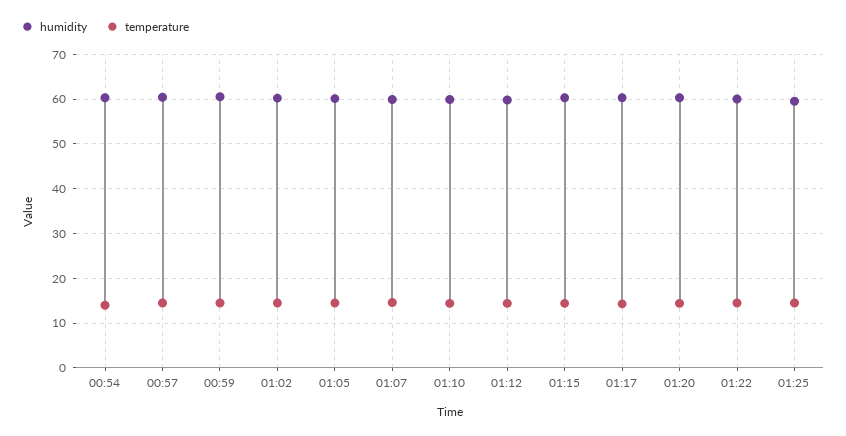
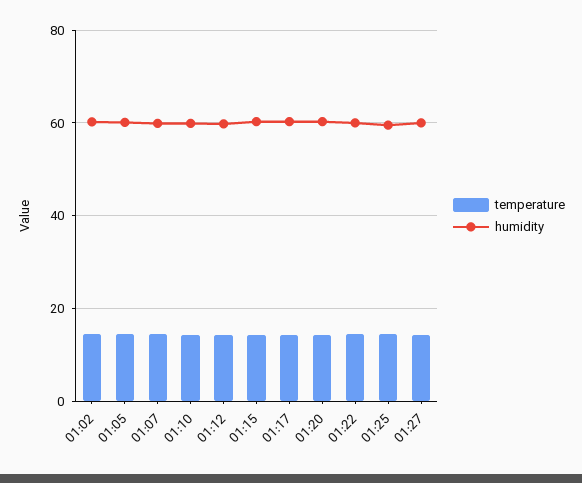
humidity, 00:54: 60 -> none
temperature, 00:54: 14 -> none
humidity, 00:57: 60 -> none
temperature, 00:57: 14 -> none
humidity, 00:59: 60 -> none
temperature, 00:59: 14 -> none
temperature, 01:27: none -> 14
humidity, 01:27: none -> 60

